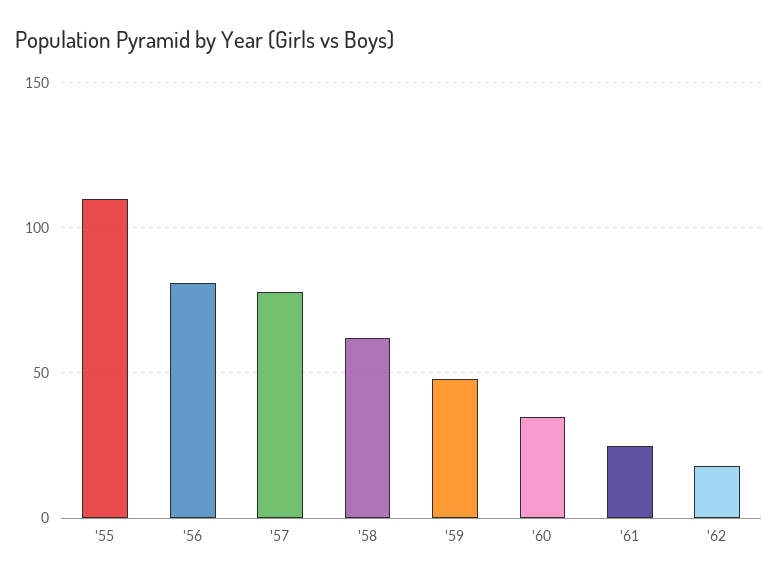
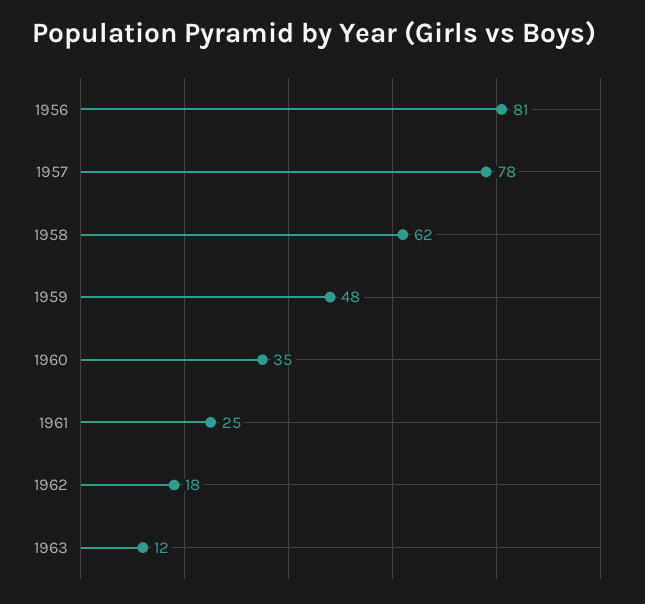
'55: 110 -> none
1963: none -> 12

